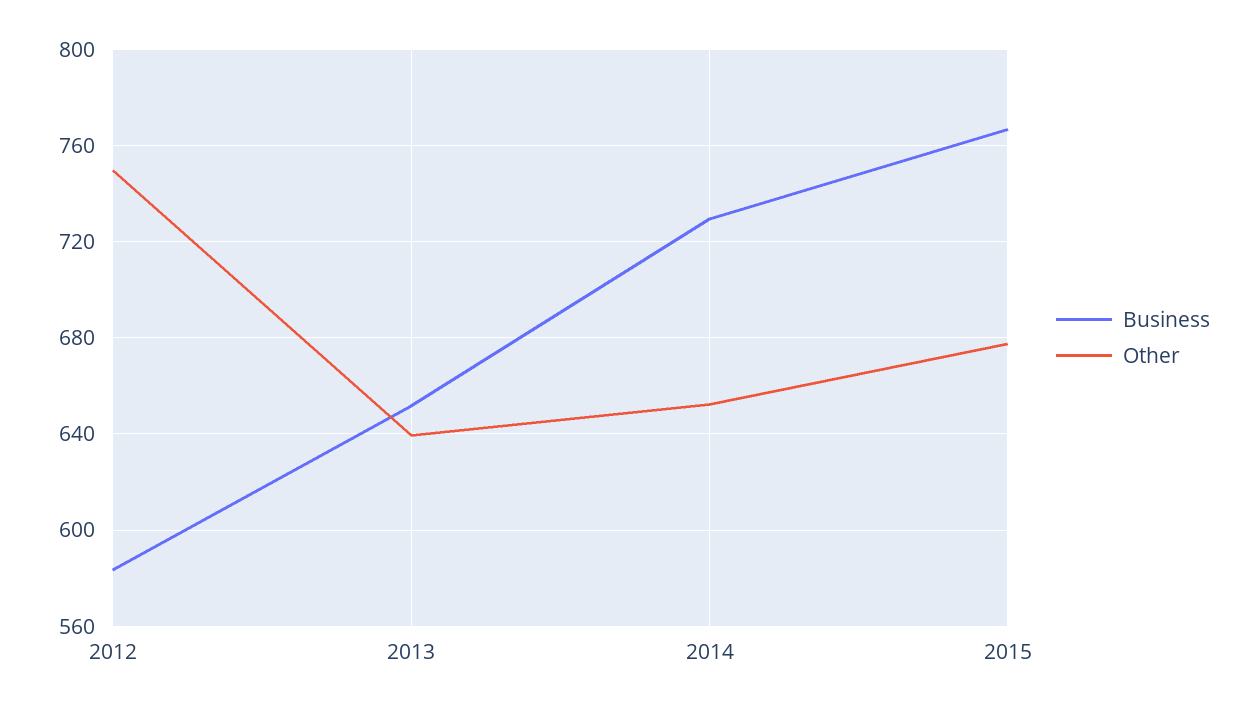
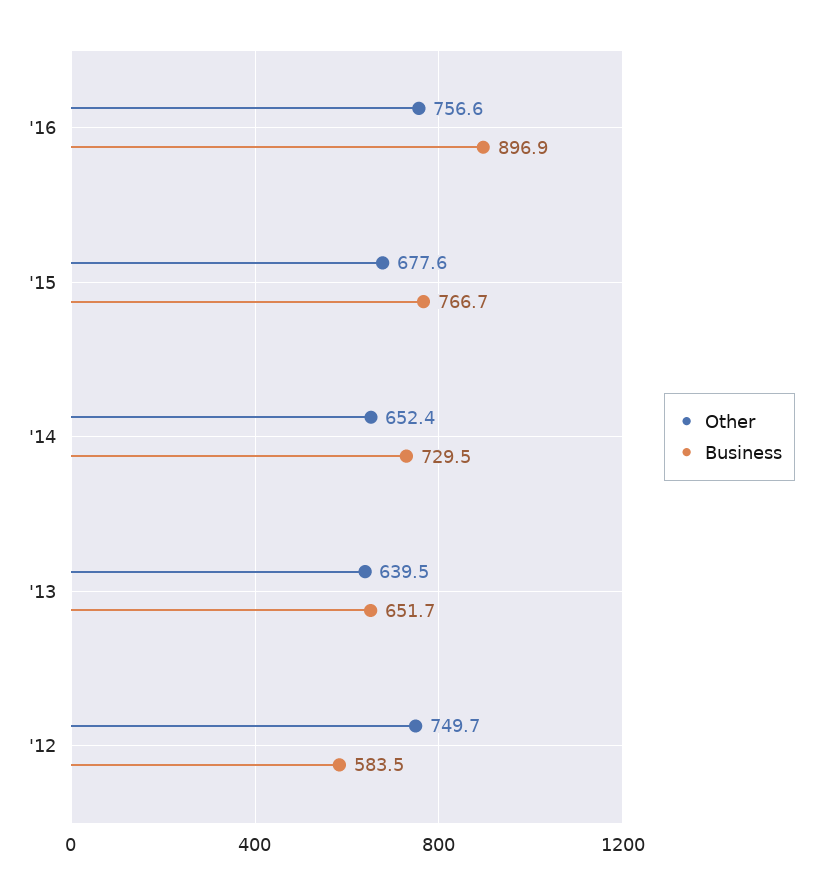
Other, '16: none -> 756.6
Business, '16: none -> 896.9

